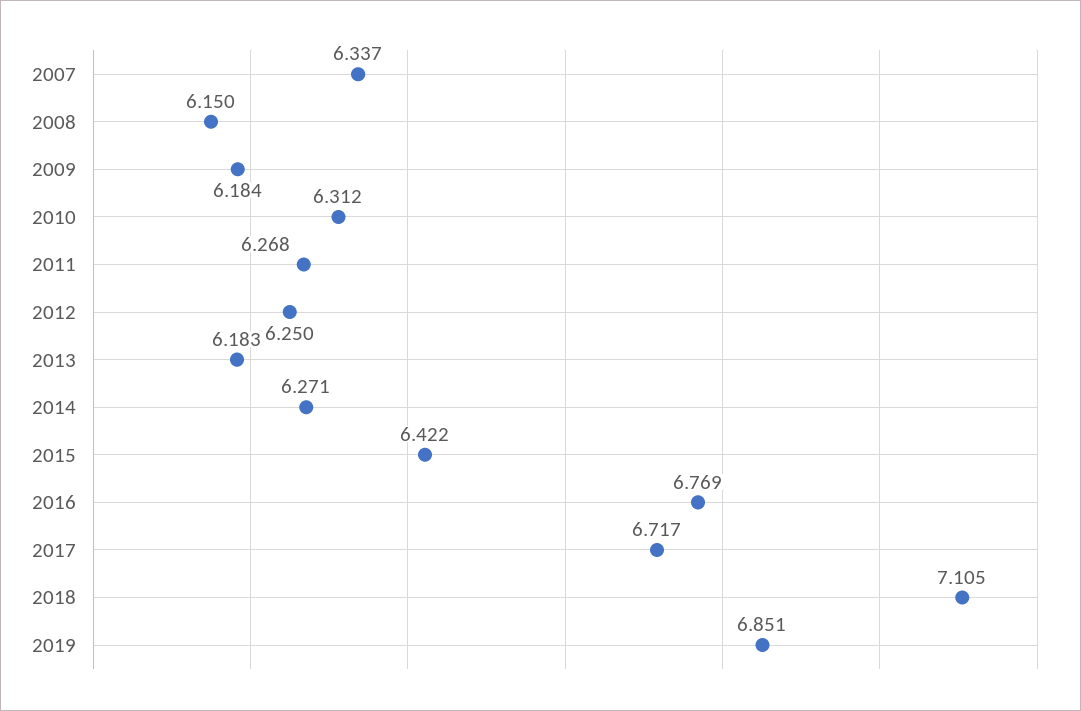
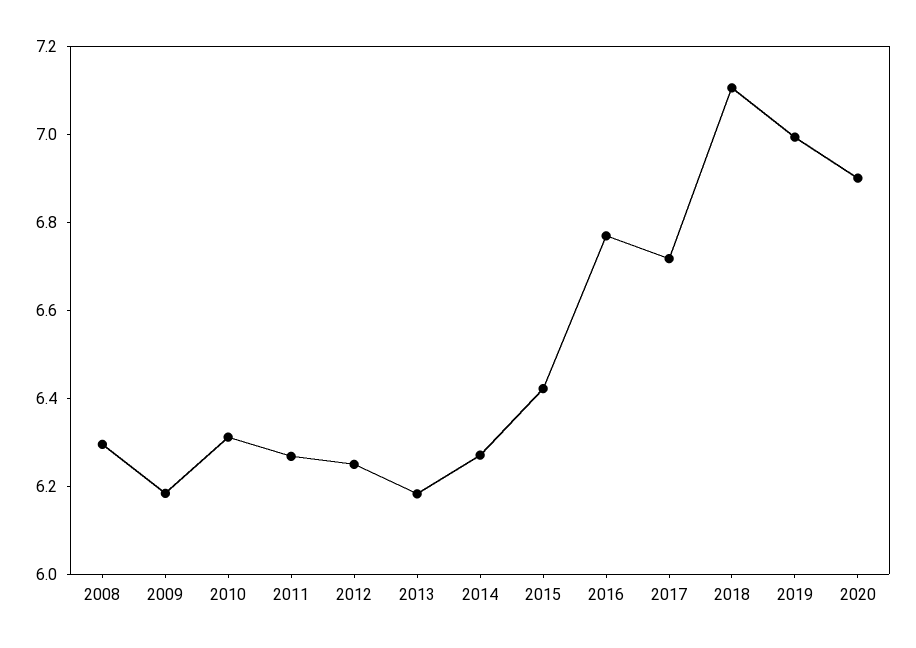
2007: 6.337 -> none
2008: 6.15 -> 6.3
2019: 6.851 -> 7
2020: none -> 6.9

